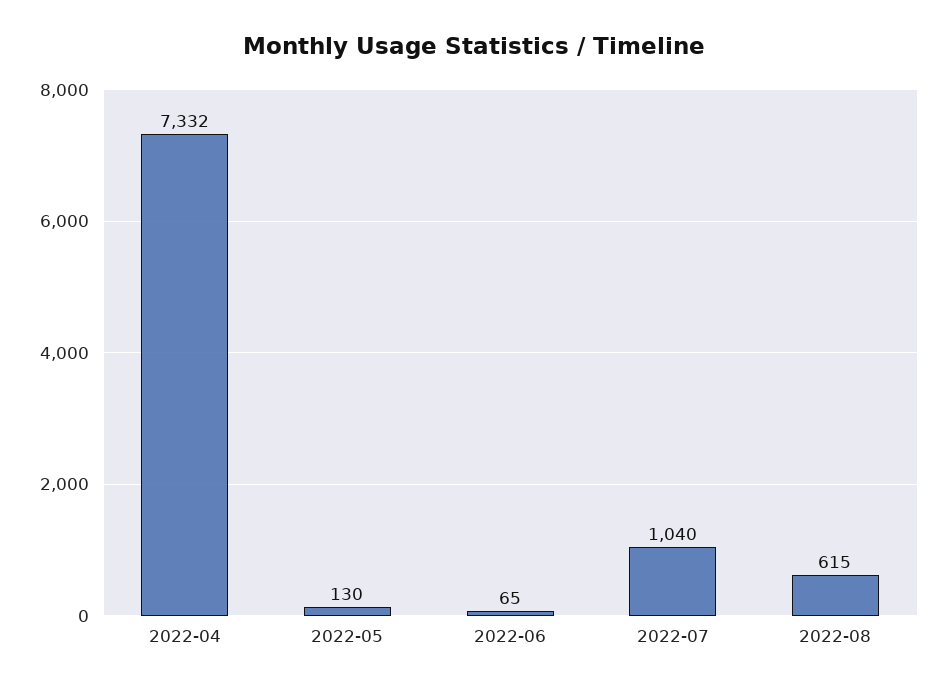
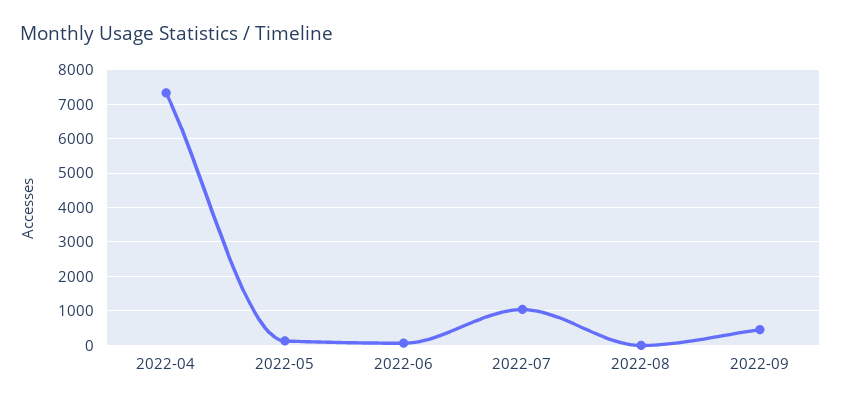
2022-08: 615 -> 0
2022-09: none -> 400

